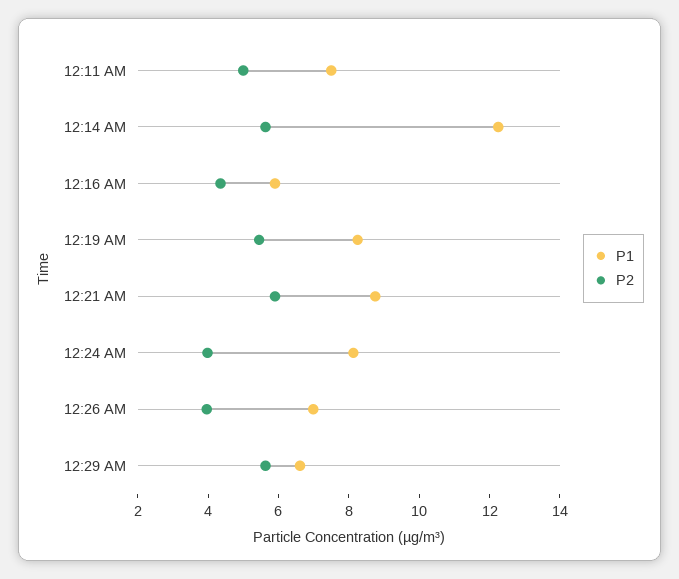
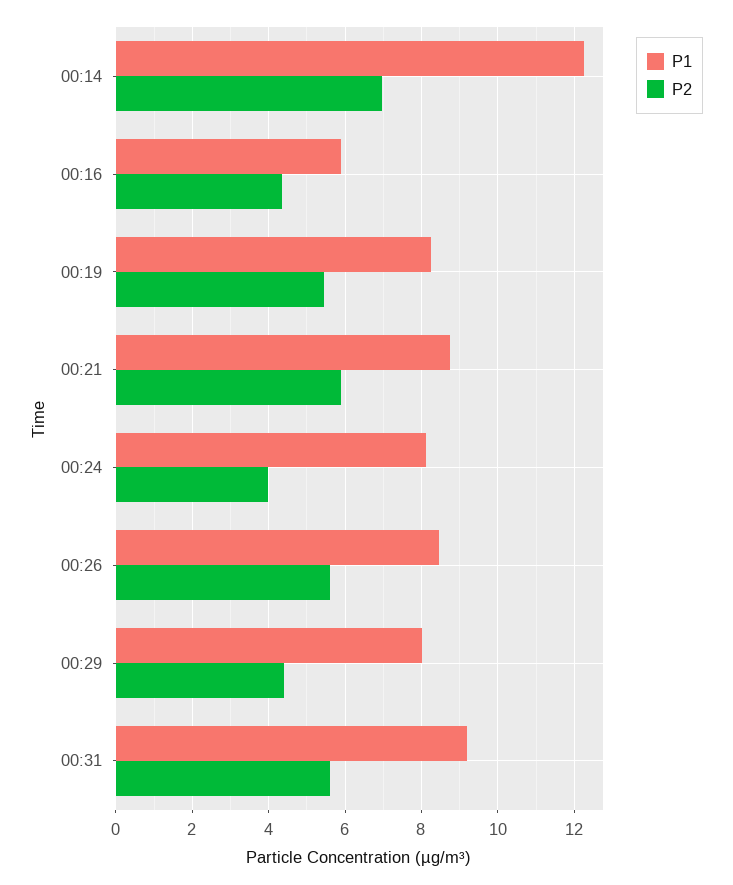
P1, 12:11 AM: 7.5 -> none
P2, 12:11 AM: 5 -> none
P2, 12:14 AM: 5.5 -> 7
P1, 12:26 AM: 7 -> 8.4
P2, 12:26 AM: 4 -> 5.6
P1, 12:29 AM: 6.5 -> 8
P2, 12:29 AM: 5.5 -> 4.4
P1, 00:31: none -> 9.2
P2, 00:31: none -> 5.6

